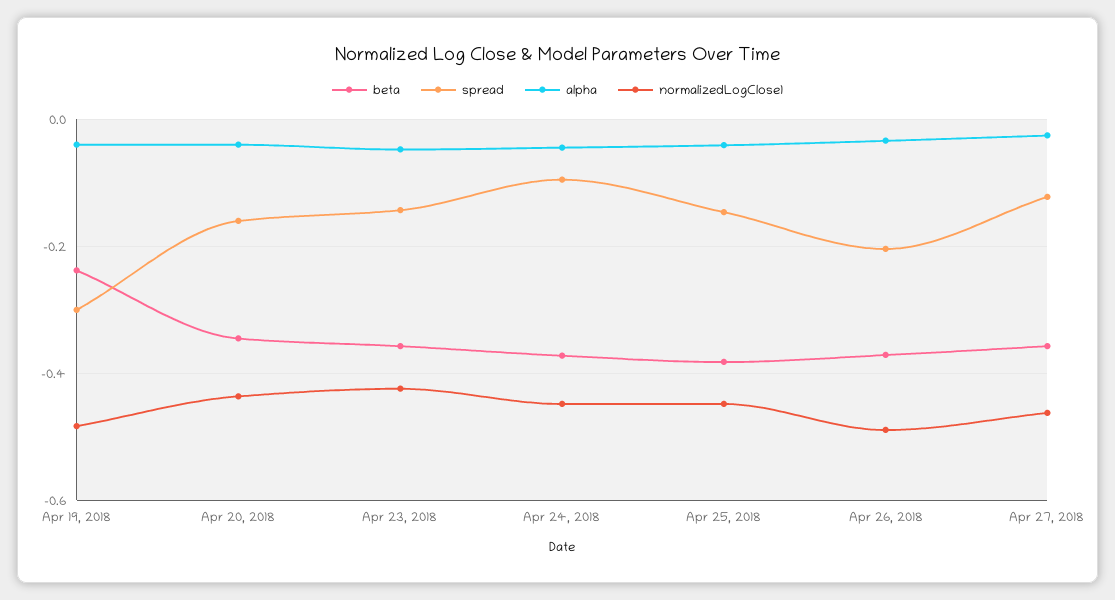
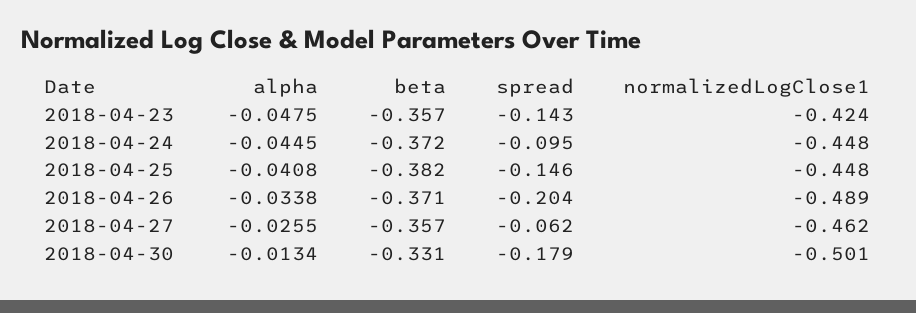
beta, Apr 19, 2018: -0.24 -> none
spread, Apr 19, 2018: -0.3 -> none
alpha, Apr 19, 2018: -0.04 -> none
normalizedLogClose1, Apr 19, 2018: -0.48 -> none
beta, Apr 20, 2018: -0.34 -> none
spread, Apr 20, 2018: -0.16 -> none
alpha, Apr 20, 2018: -0.04 -> none
normalizedLogClose1, Apr 20, 2018: -0.44 -> none
spread, Apr 27, 2018: -0.12 -> -0.062
alpha, 2018-04-30: none -> -0.0134
beta, 2018-04-30: none -> -0.331
spread, 2018-04-30: none -> -0.179
normalizedLogClose1, 2018-04-30: none -> -0.501

